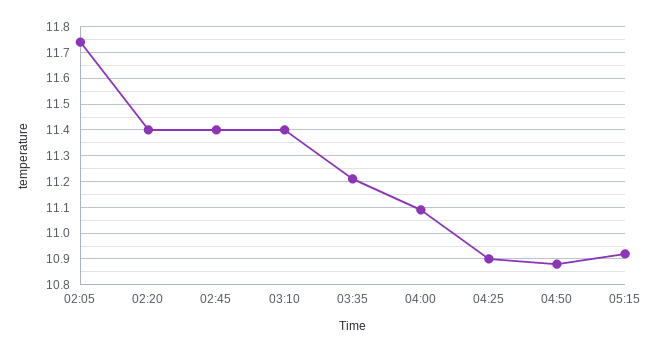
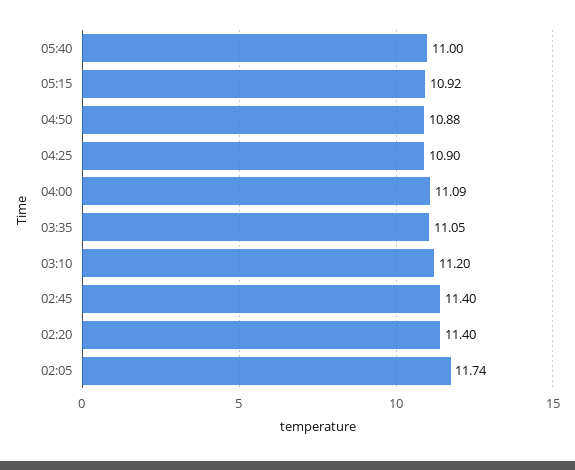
03:10: 11.4 -> 11.2
03:35: 11.2 -> 11.05
05:40: none -> 11

